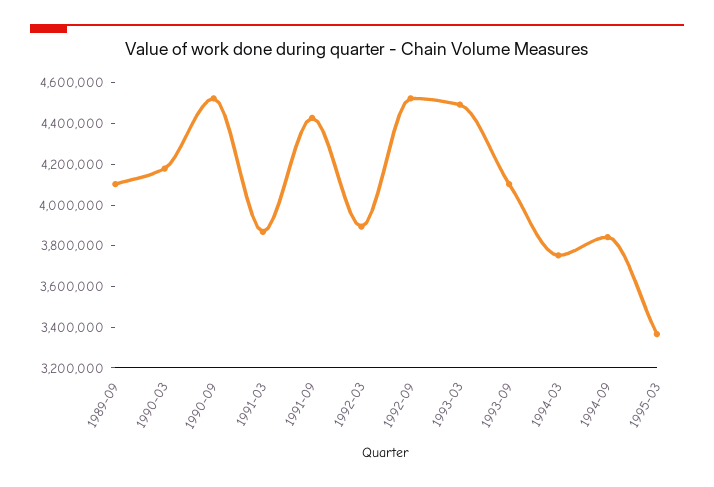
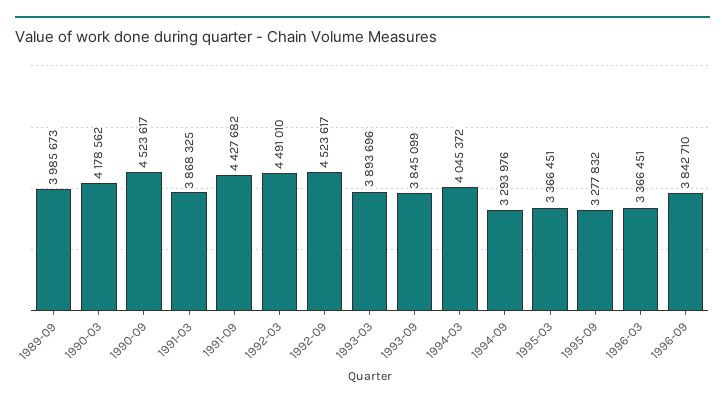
1989-09: 4100000 -> 3985673
1992-03: 3900000 -> 4491010
1993-03: 4500000 -> 3893696
1993-09: 4100000 -> 3845099
1994-03: 3750000 -> 4045372
1994-09: 3850000 -> 3293976
1995-09: none -> 3277832
1996-03: none -> 3366451
1996-09: none -> 3842710

